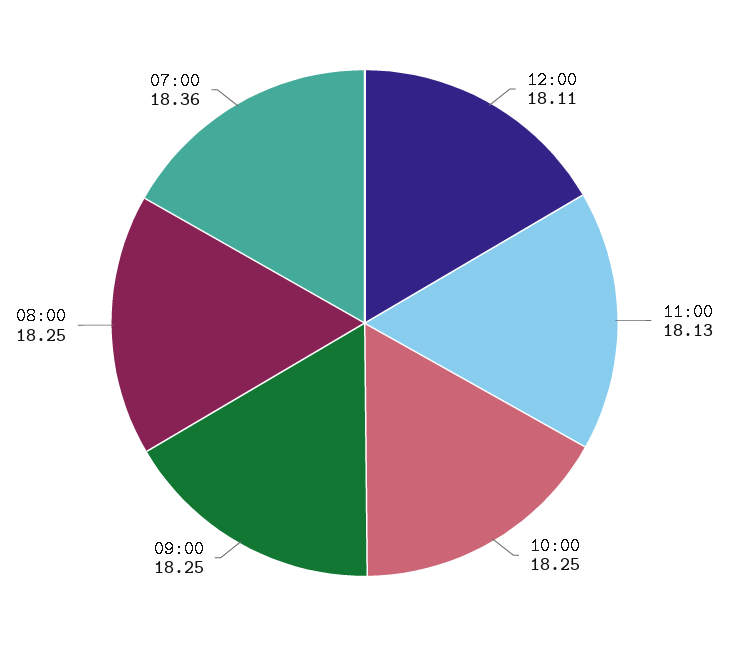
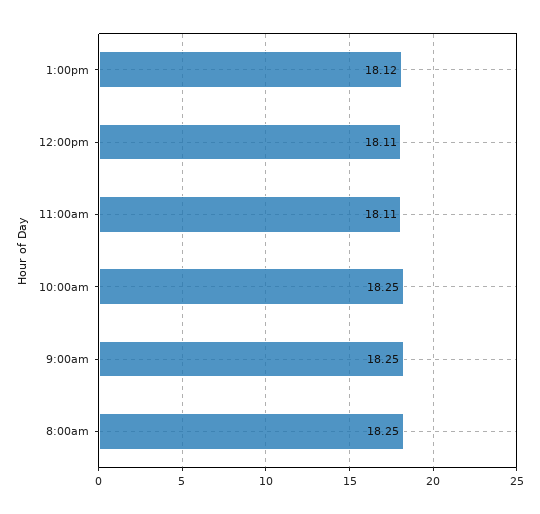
11:00: 18.13 -> 18.11
07:00: 18.36 -> none
1:00pm: none -> 18.12

